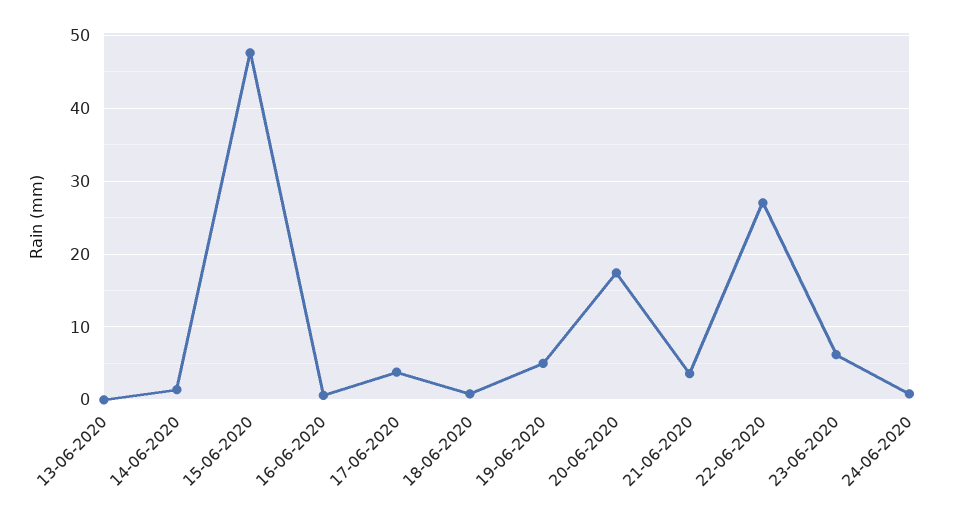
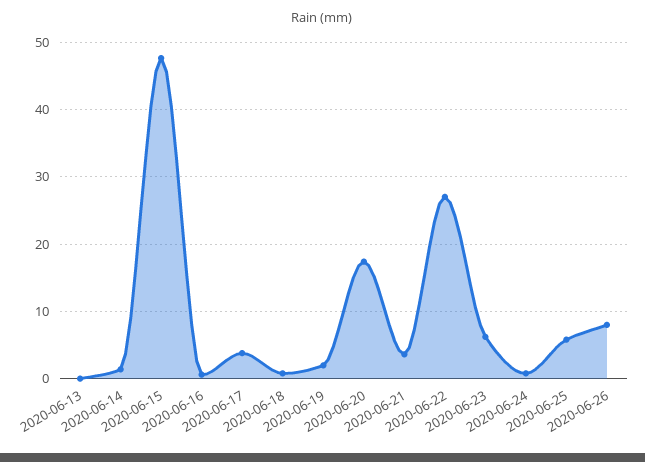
19-06-2020: 5 -> 2
2020-06-25: none -> 6
2020-06-26: none -> 8

